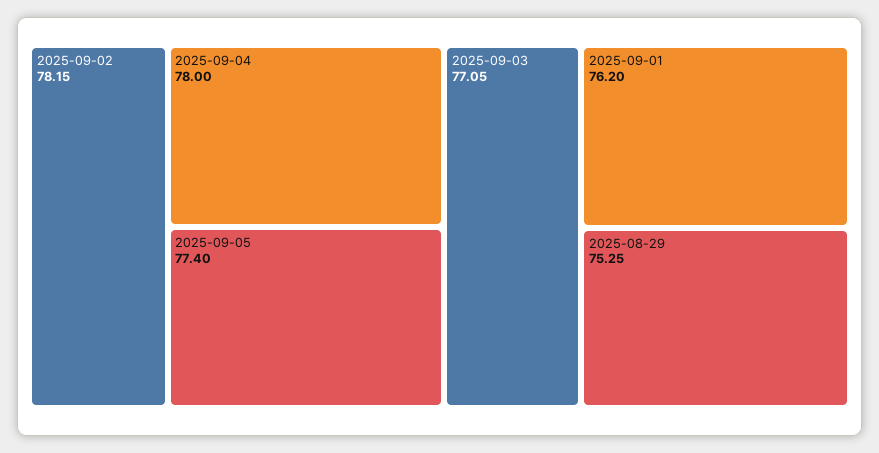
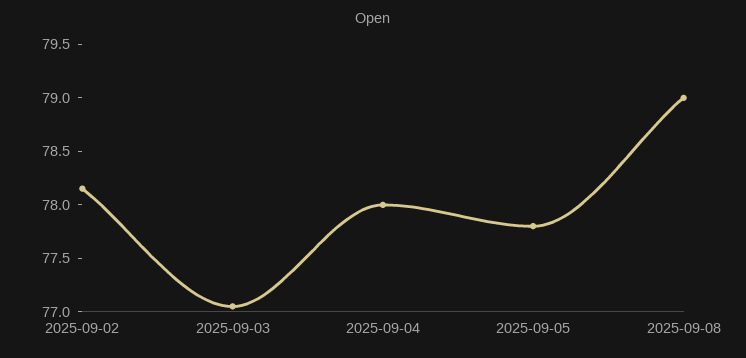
2025-09-05: 77.4 -> 77.8
2025-09-01: 76.2 -> none
2025-08-29: 75.25 -> none
2025-09-08: none -> 79

